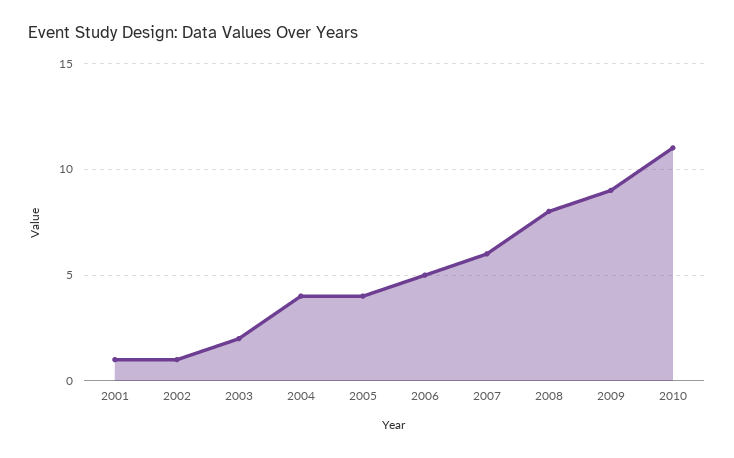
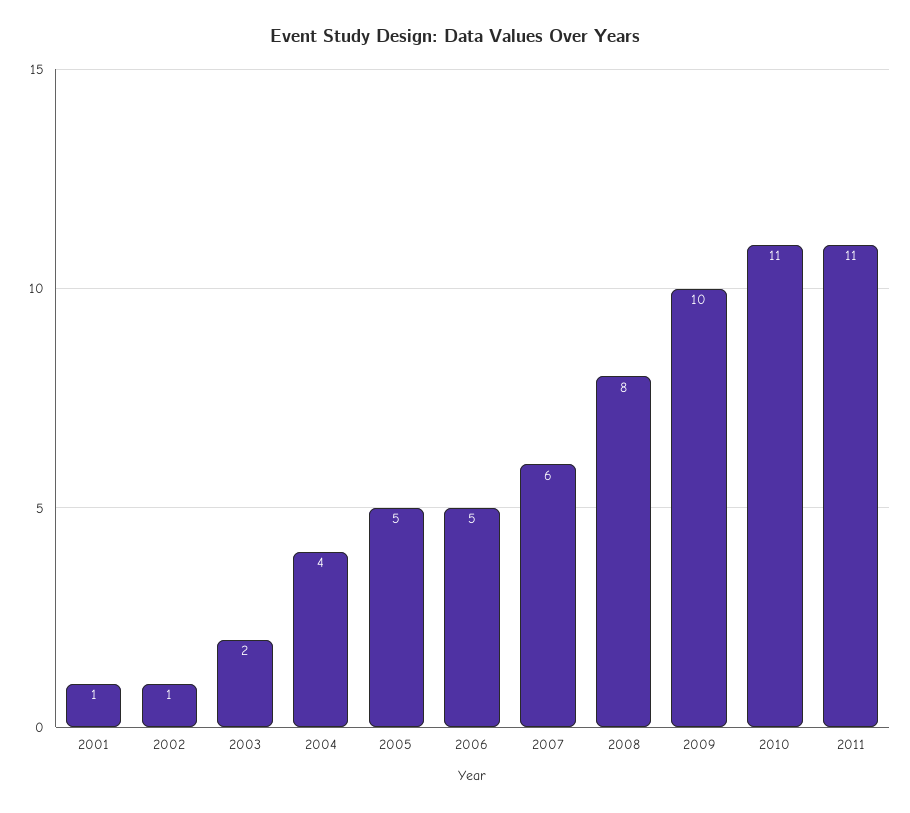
2005: 4 -> 5
2009: 9 -> 10
2011: none -> 11

